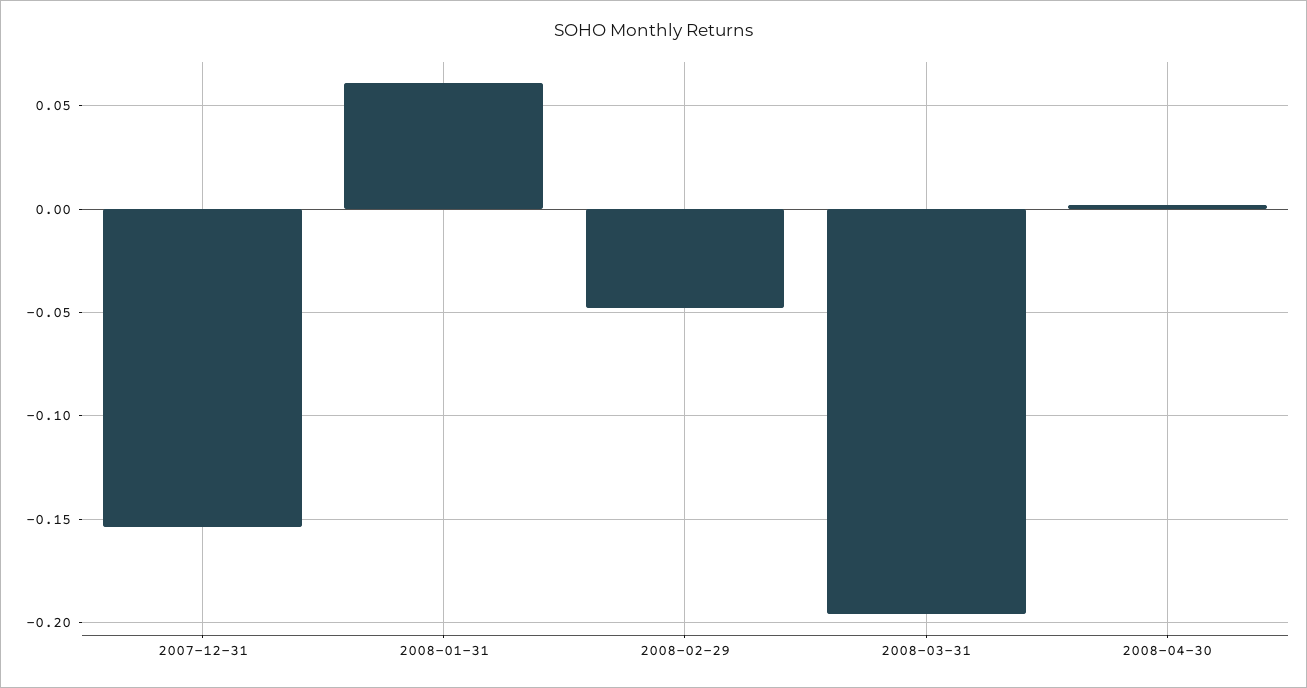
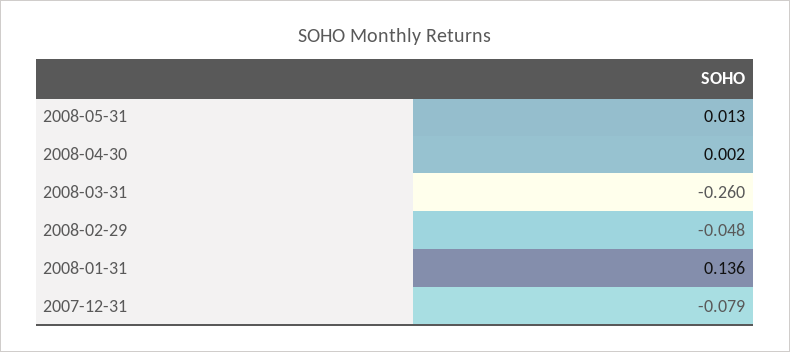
2007-12-31: -0.155 -> -0.079
2008-01-31: 0.06 -> 0.136
2008-03-31: -0.195 -> -0.26
2008-05-31: none -> 0.013

